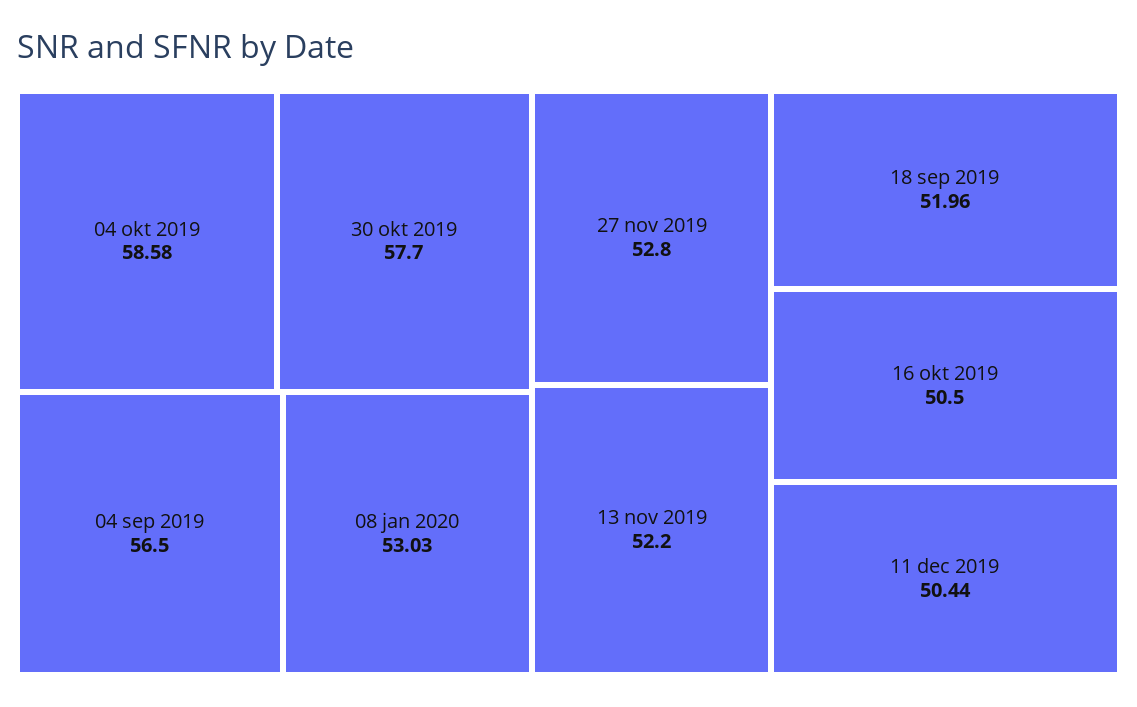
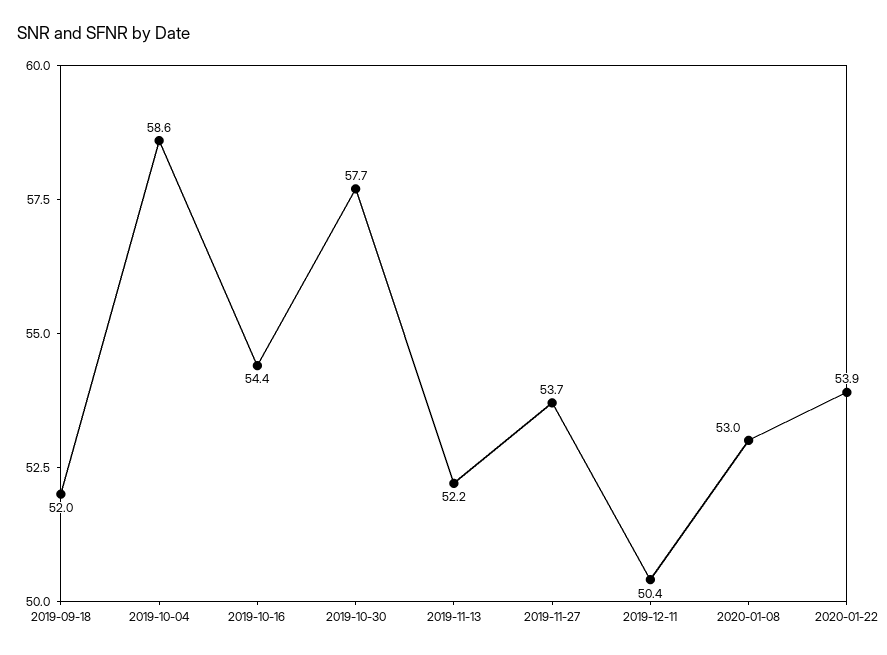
04 sep 2019: 56.5 -> none
27 nov 2019: 52.8 -> 53.7
16 okt 2019: 50.5 -> 54.4
2020-01-22: none -> 53.9

